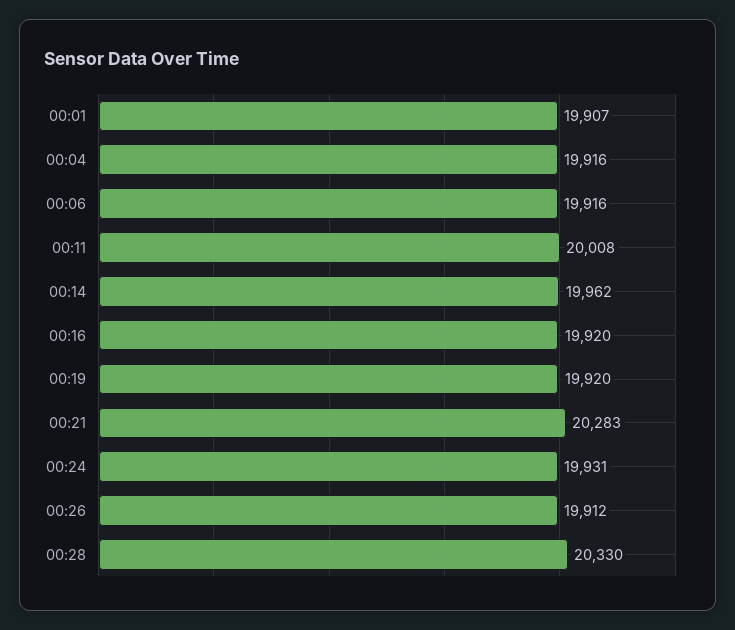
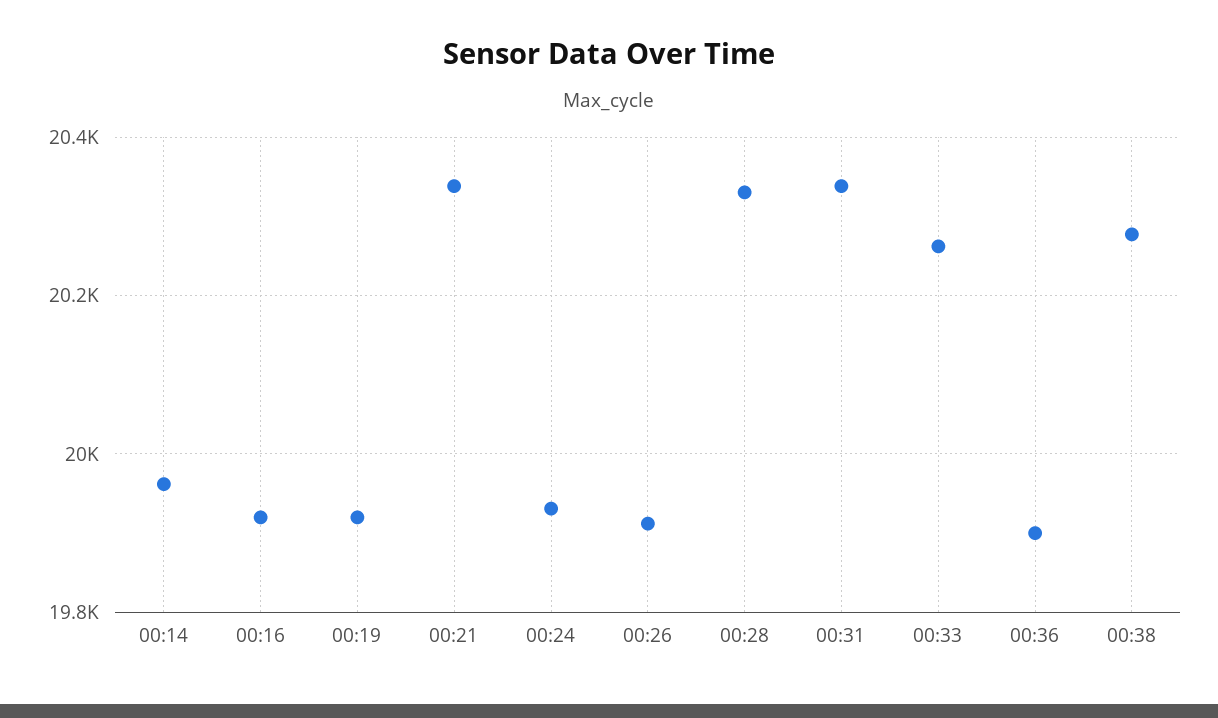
00:01: 19907 -> none
00:04: 19916 -> none
00:06: 19916 -> none
00:11: 20008 -> none
00:21: 20283 -> 20340
00:31: none -> 20340
00:33: none -> 20260
00:36: none -> 19900
00:38: none -> 20280

